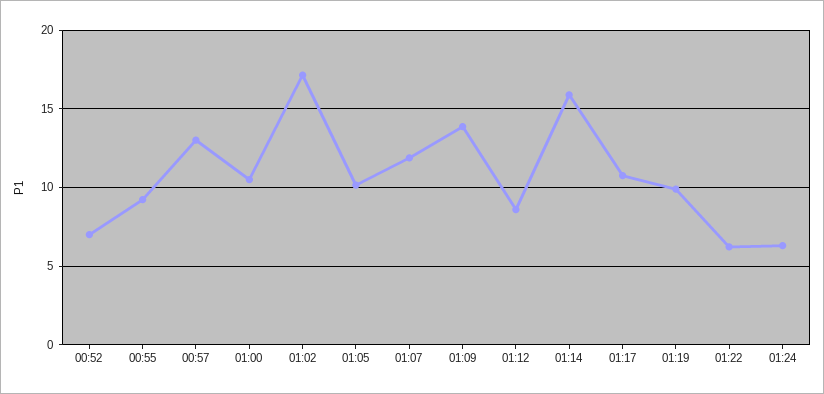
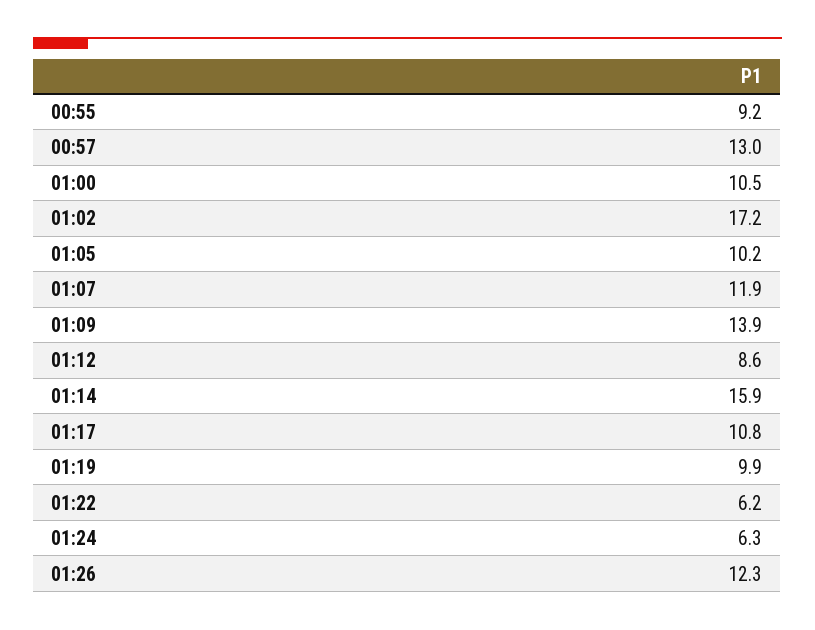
00:52: 7 -> none
01:26: none -> 12.3

